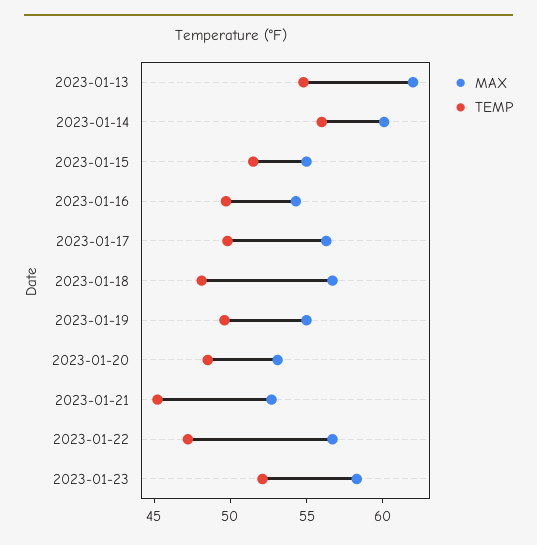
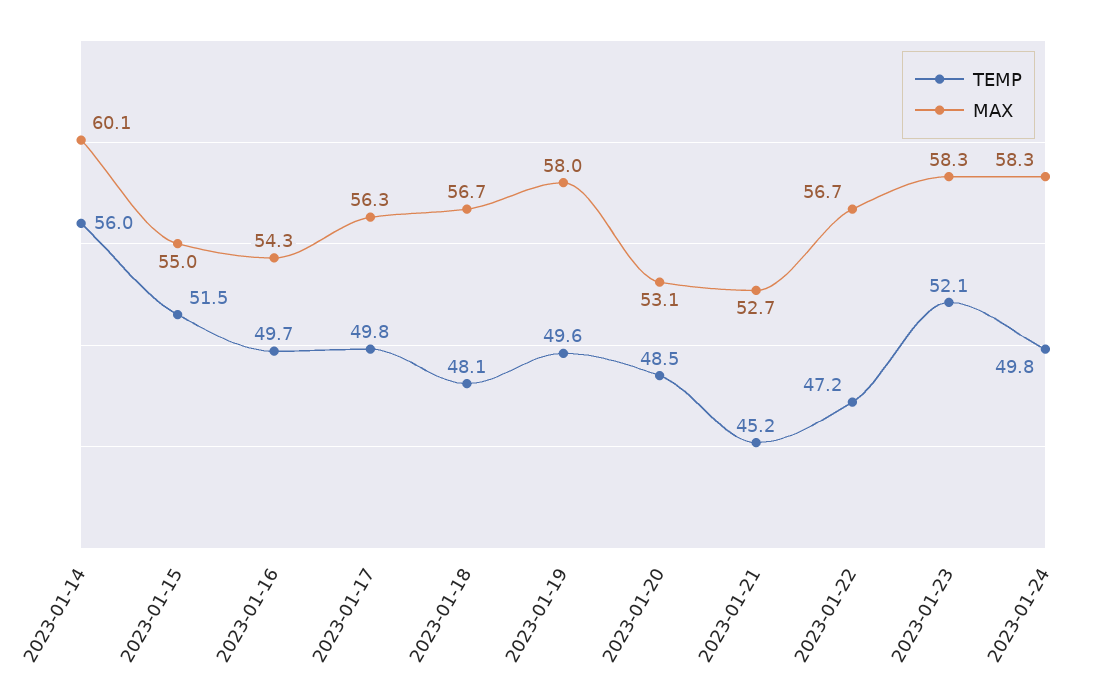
MAX, 2023-01-13: 62 -> none
TEMP, 2023-01-13: 55 -> none
MAX, 2023-01-19: 55 -> 58
TEMP, 2023-01-24: none -> 49.8
MAX, 2023-01-24: none -> 58.3

